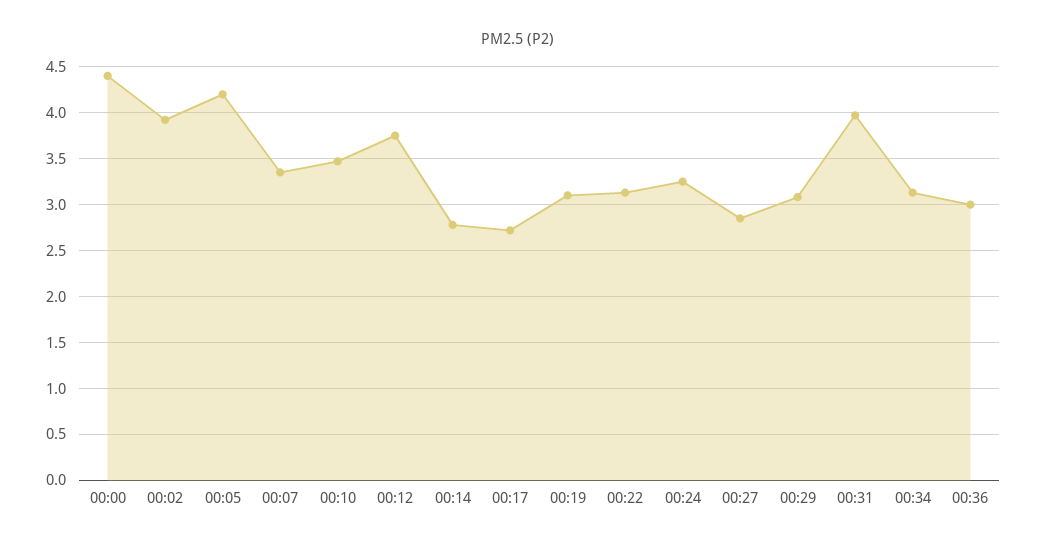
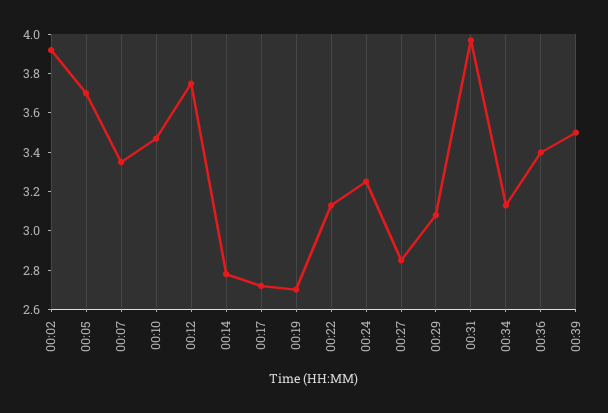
00:00: 4.4 -> none
00:05: 4.2 -> 3.7
00:19: 3.1 -> 2.7
00:36: 3 -> 3.4
00:39: none -> 3.5

